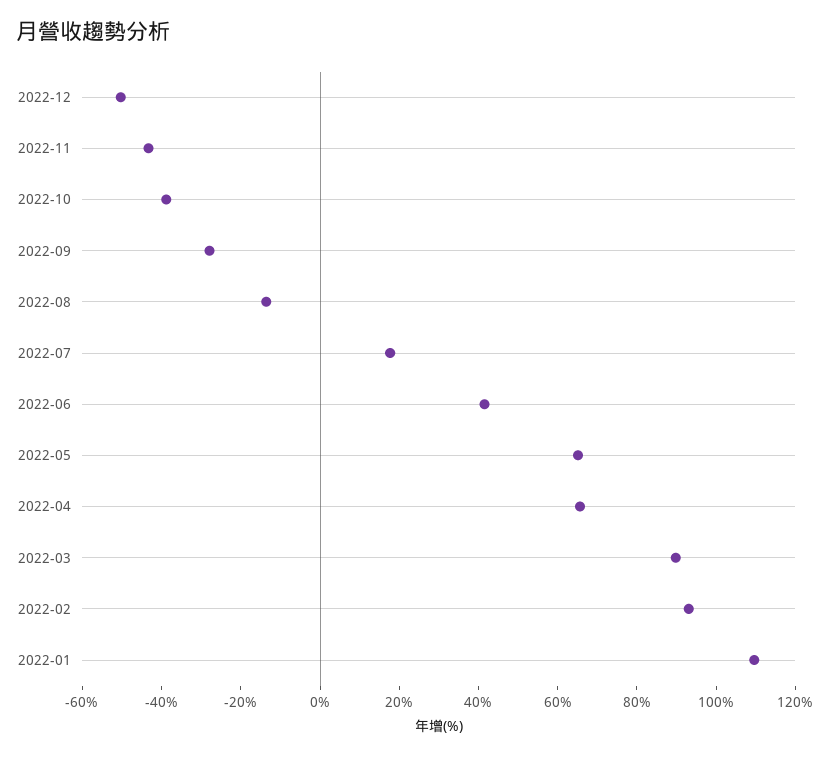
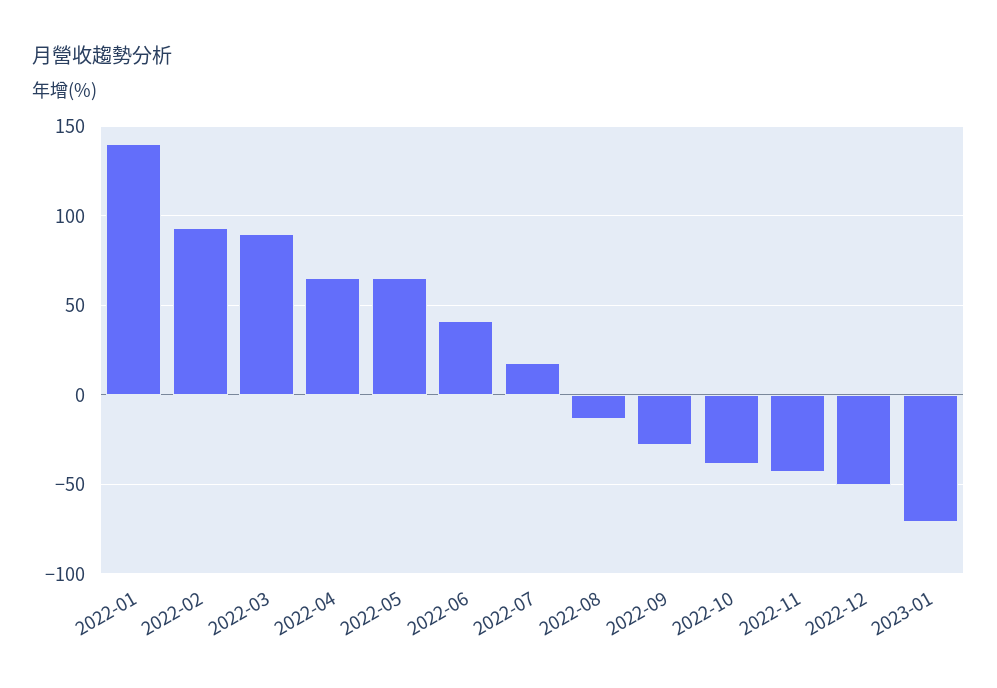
2022-01: 110 -> 140
2023-01: none -> -70

